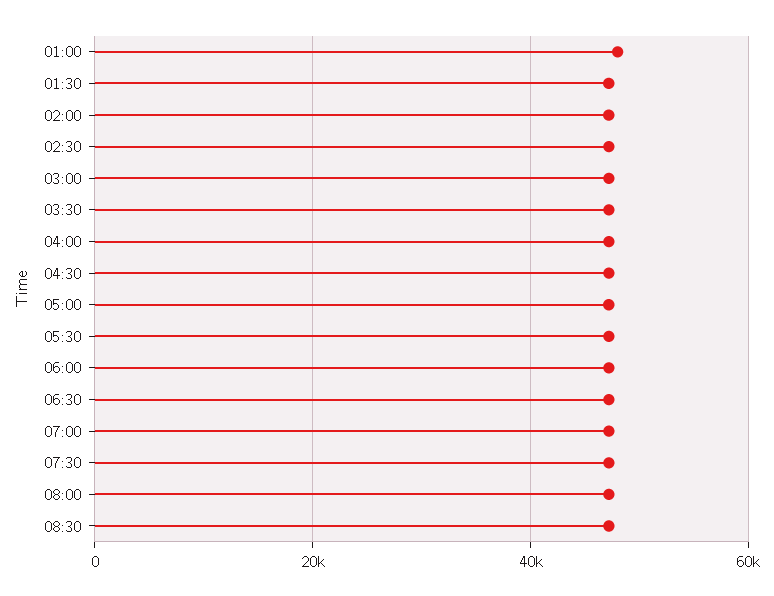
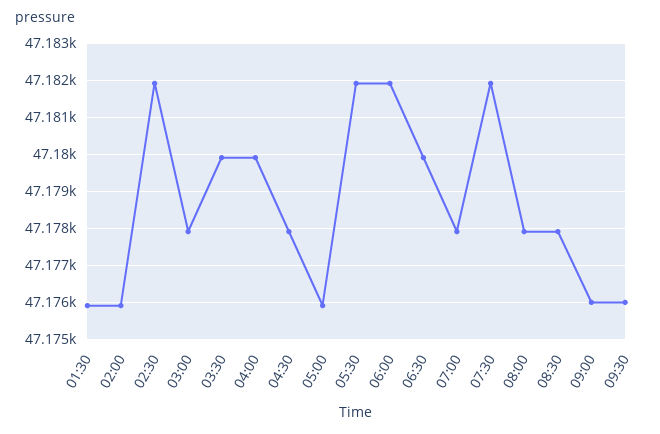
01:00: 48000 -> none
09:00: none -> 47176
09:30: none -> 47176

